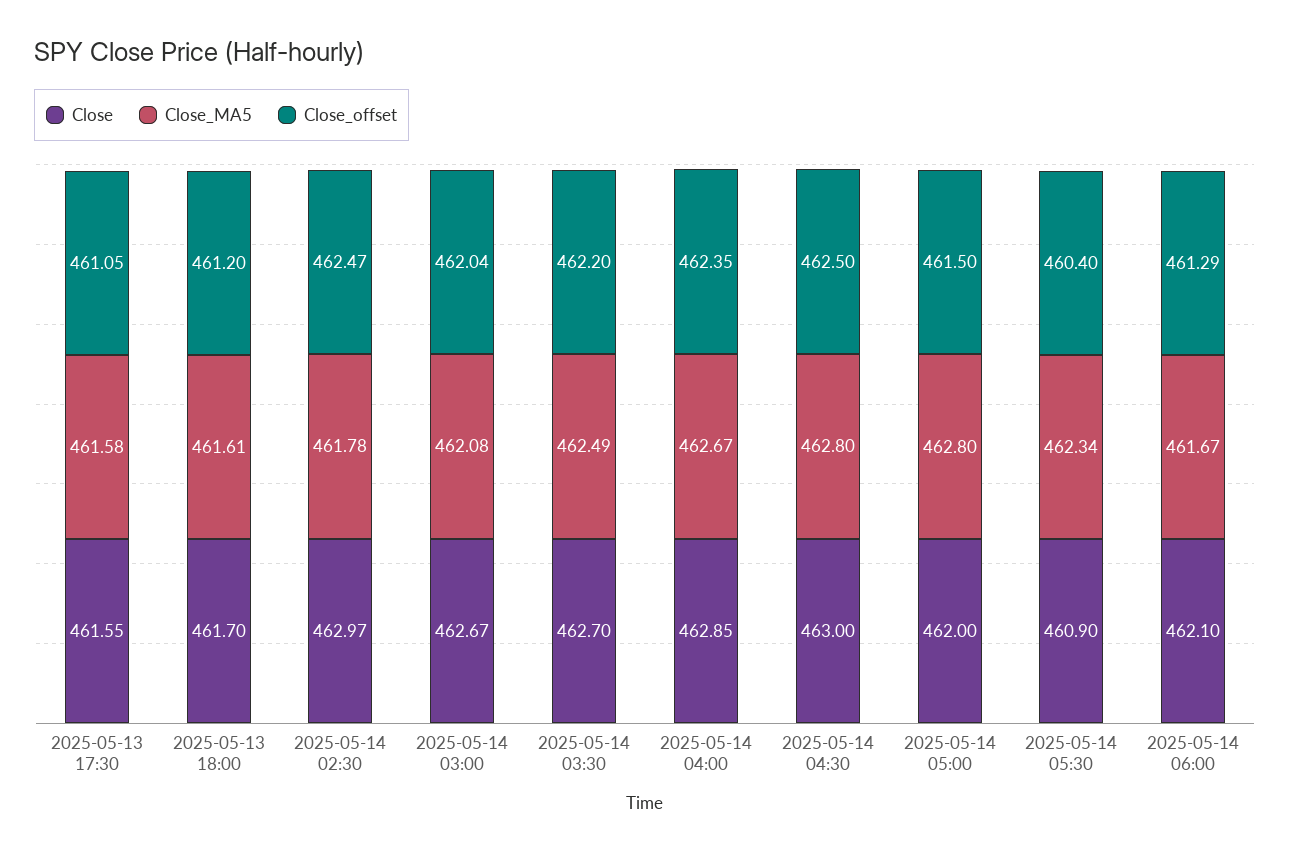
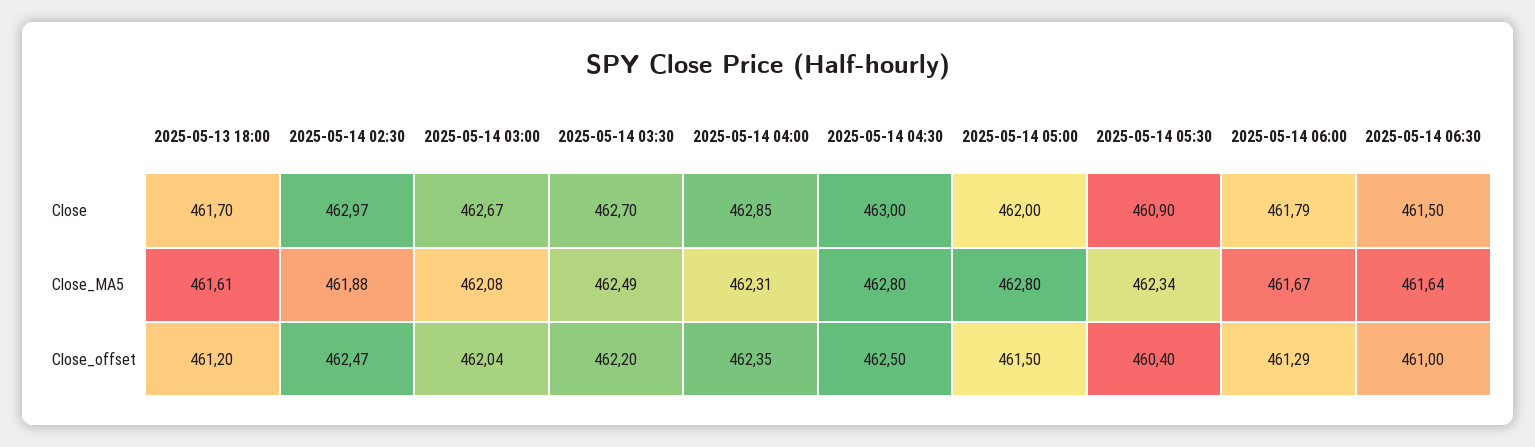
Close, 2025-05-13 17:30: 461.55 -> none
Close_MA5, 2025-05-13 17:30: 461.58 -> none
Close_offset, 2025-05-13 17:30: 461.05 -> none
Close_MA5, 2025-05-14 02:30: 461.78 -> 461.88
Close_MA5, 2025-05-14 04:00: 462.67 -> 462.31
Close, 2025-05-14 06:00: 462.1 -> 461.79
Close, 2025-05-14 06:30: none -> 461.5
Close_MA5, 2025-05-14 06:30: none -> 461.64
Close_offset, 2025-05-14 06:30: none -> 461

